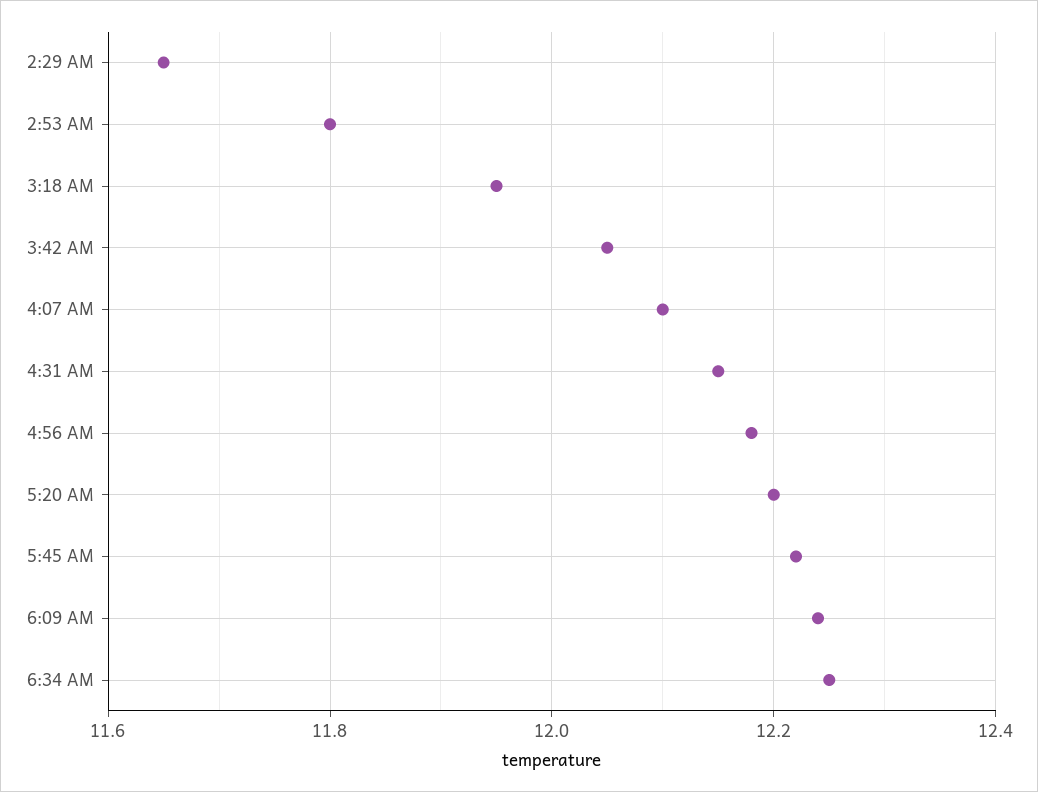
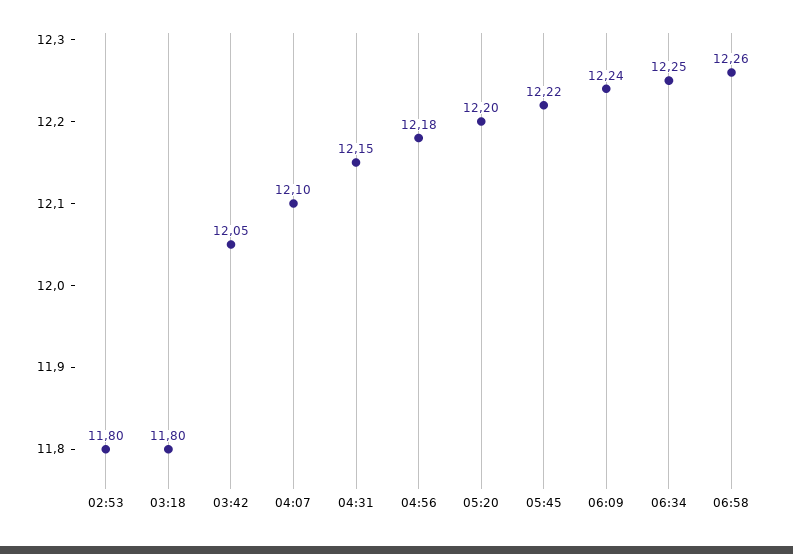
2:29 AM: 11.65 -> none
3:18 AM: 11.95 -> 11.8
06:58: none -> 12.26

